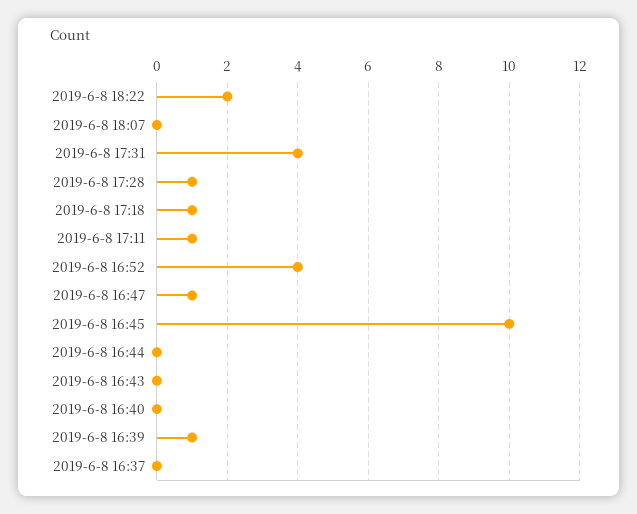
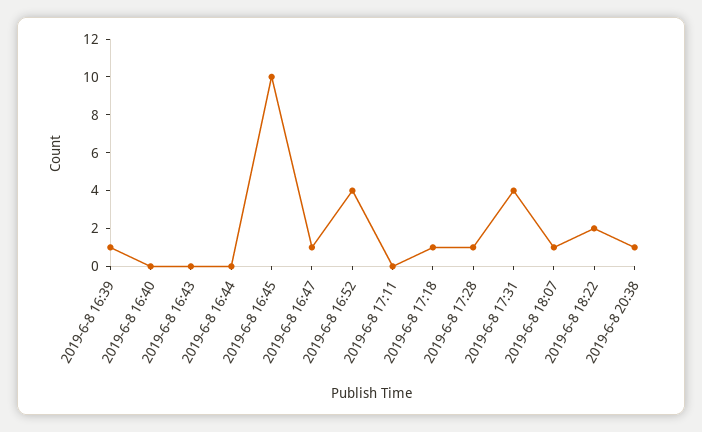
2019-6-8 18:07: 0 -> 1
2019-6-8 17:11: 1 -> 0
2019-6-8 16:37: 0 -> none
2019-6-8 20:38: none -> 1

